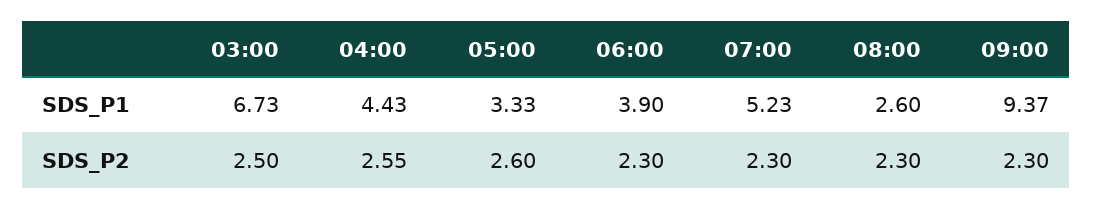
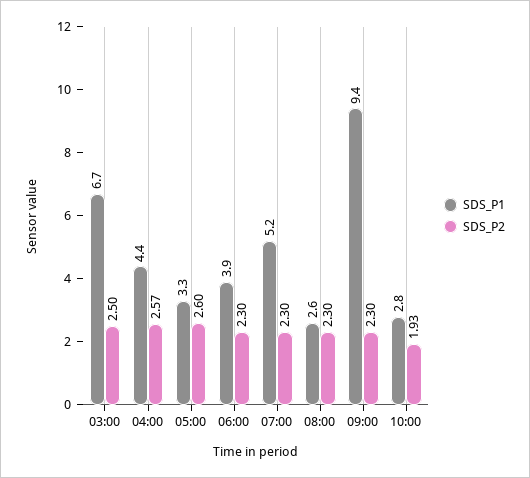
SDS_P2, 04:00: 2.55 -> 2.57
SDS_P1, 10:00: none -> 2.8
SDS_P2, 10:00: none -> 1.93

